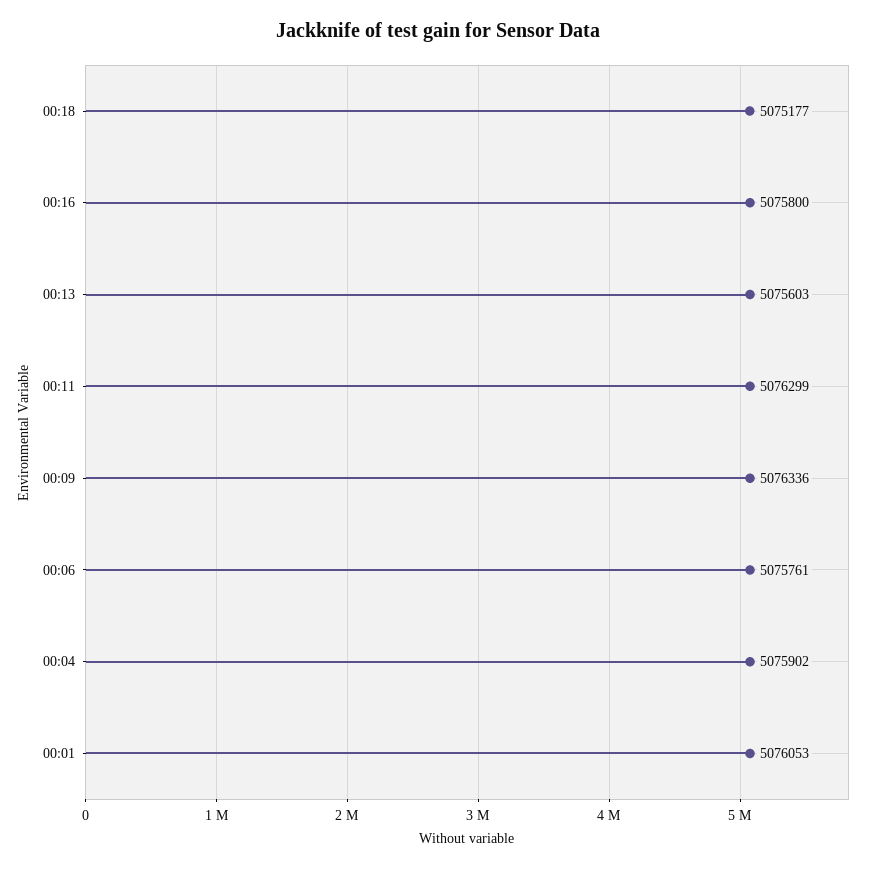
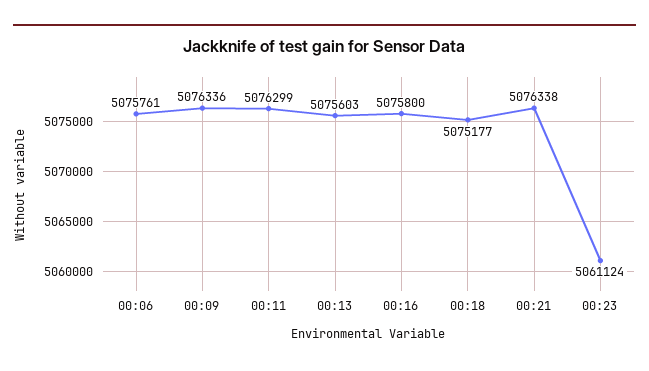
00:04: 5075902 -> none
00:01: 5076053 -> none
00:21: none -> 5076338
00:23: none -> 5061124

